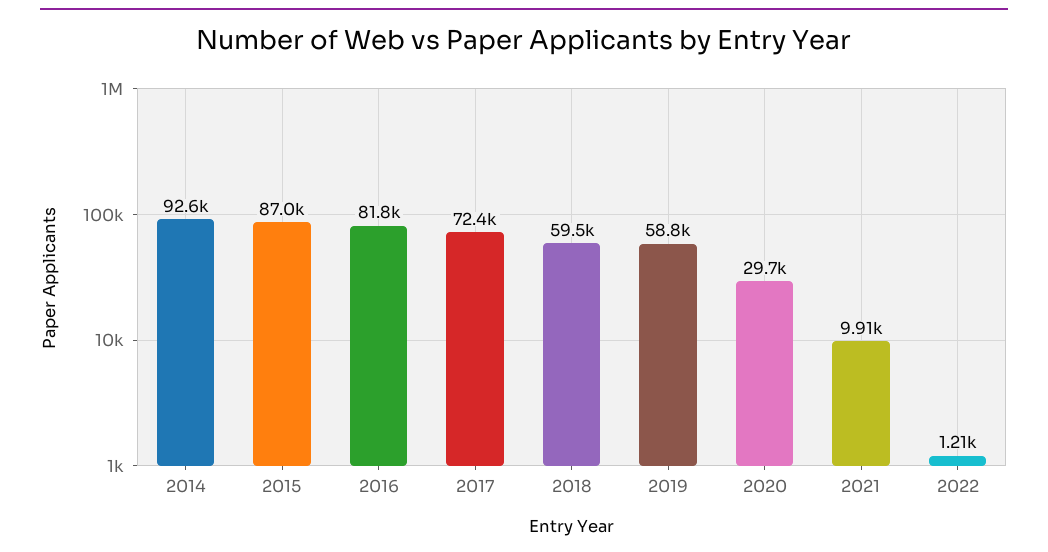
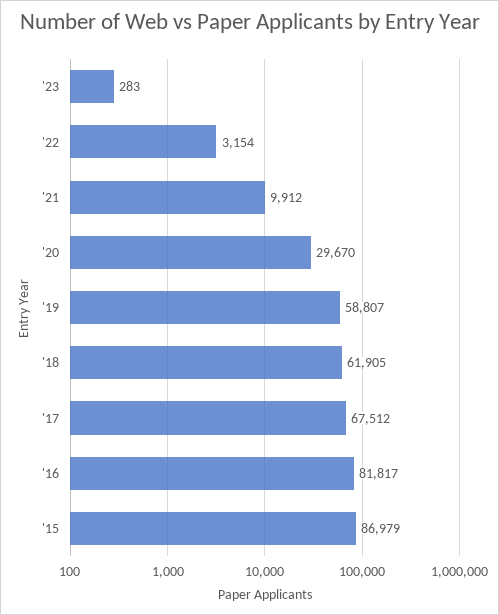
2014: 92600 -> none
2017: 72400 -> 67512
2018: 59500 -> 61905
2022: 1210 -> 3154
'23: none -> 283

